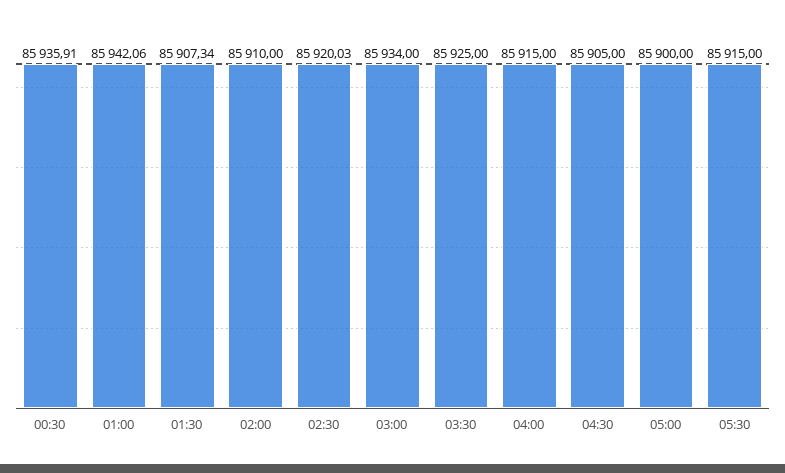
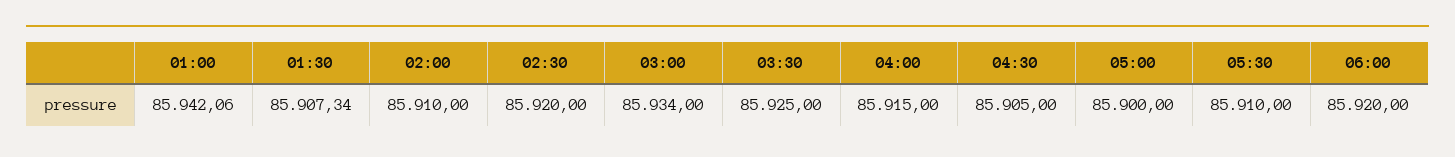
00:30: 85935.91 -> none
02:30: 85920.03 -> 85920
05:30: 85915 -> 85910
06:00: none -> 85920

